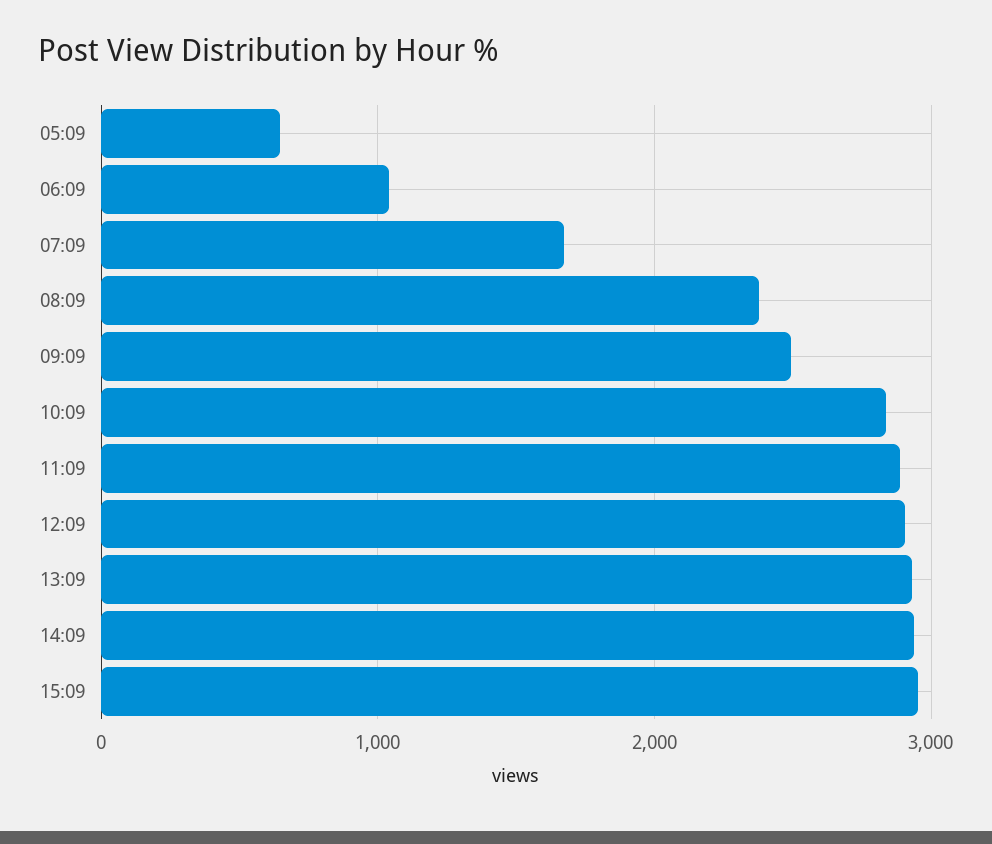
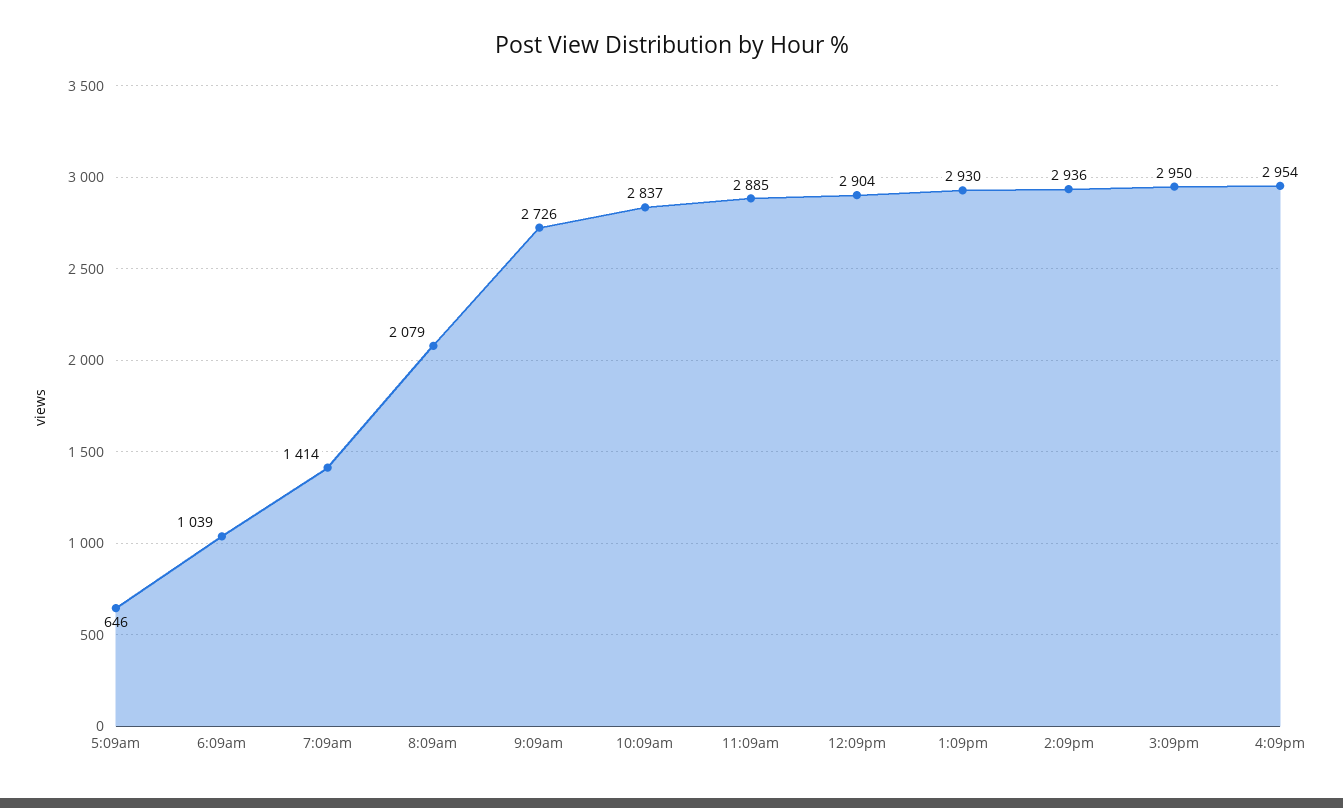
07:09: 1700 -> 1414
08:09: 2400 -> 2079
09:09: 2500 -> 2726
4:09pm: none -> 2954

